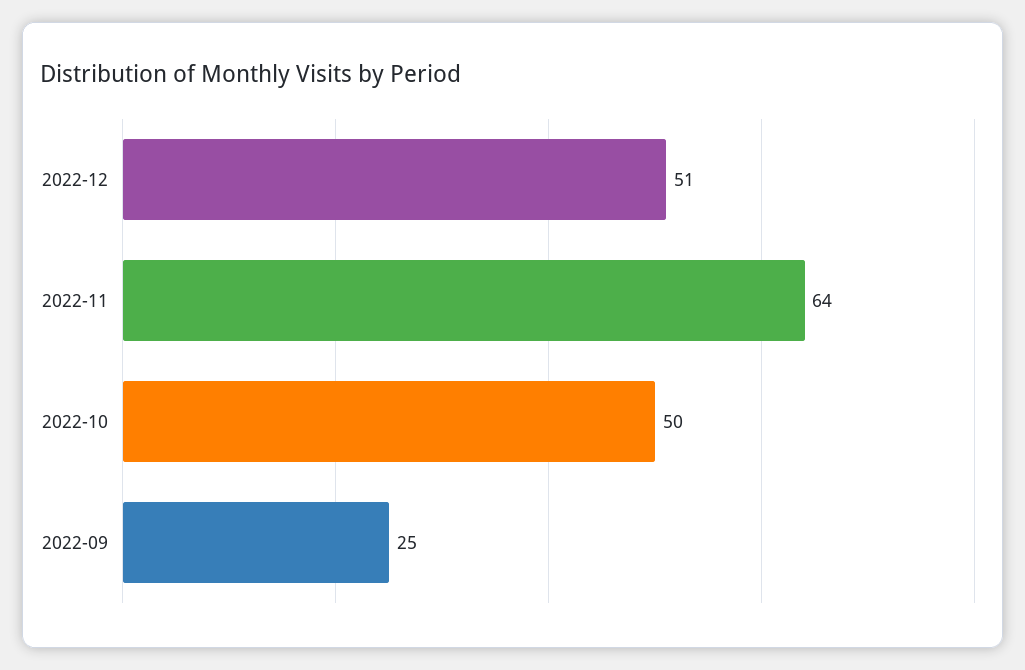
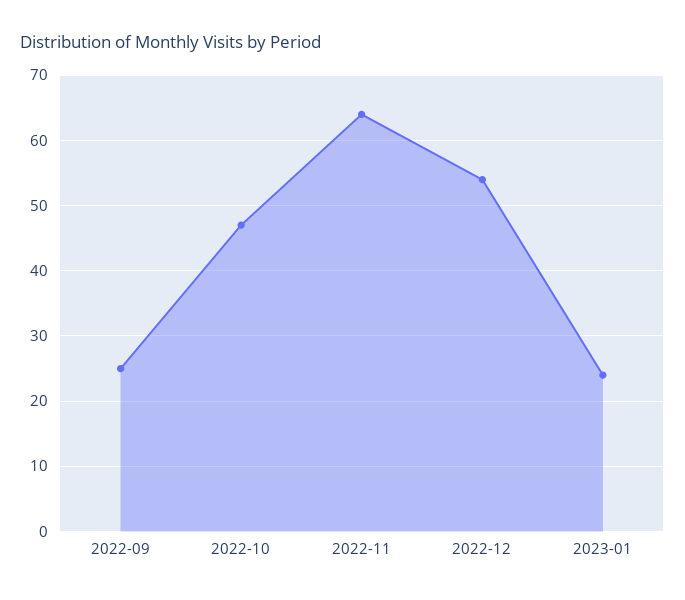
2022-12: 51 -> 54
2022-10: 50 -> 47
2023-01: none -> 24

